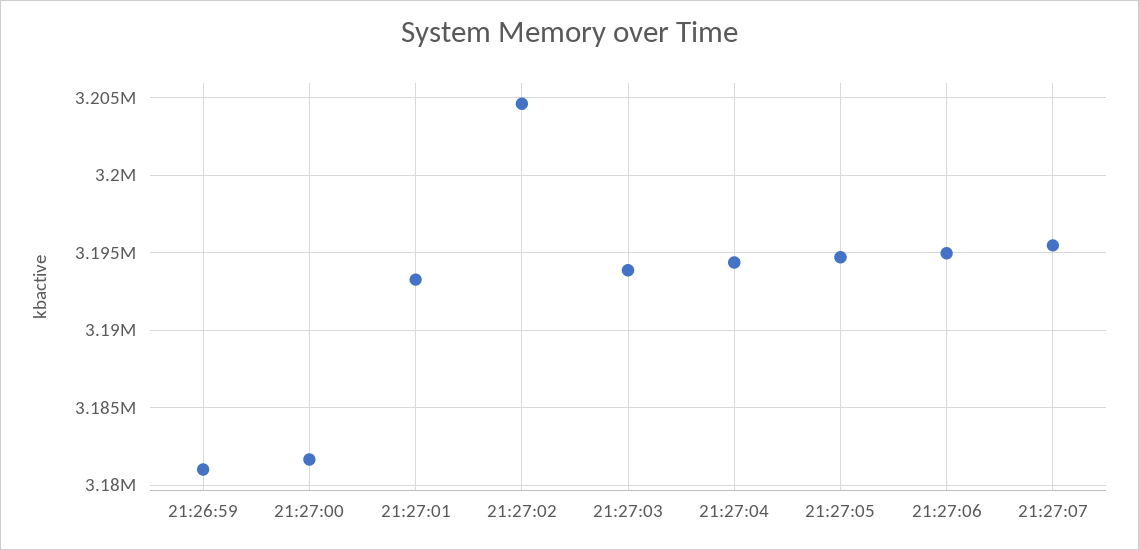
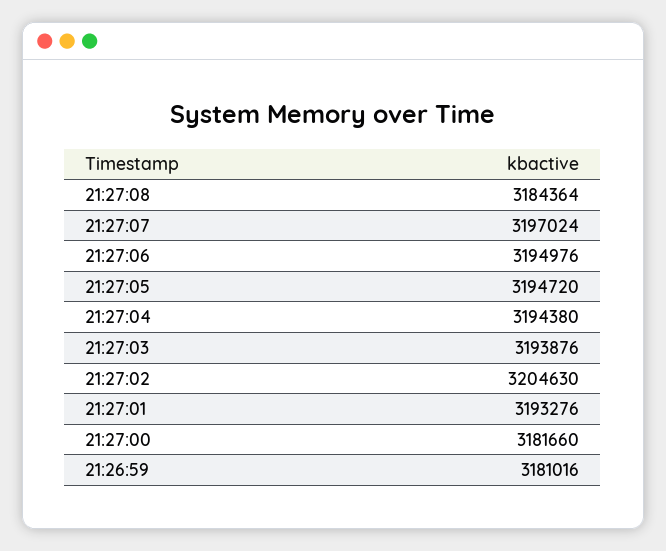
21:27:07: 3195500 -> 3197024
21:27:08: none -> 3184364

